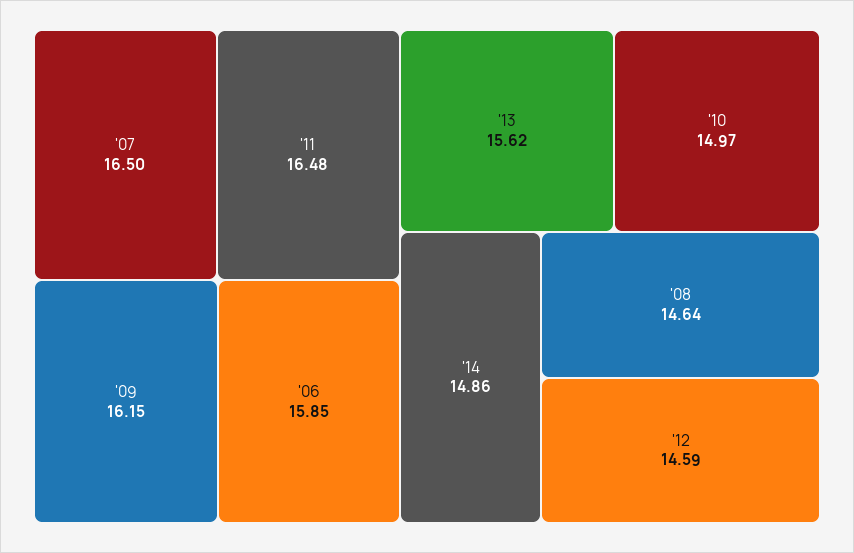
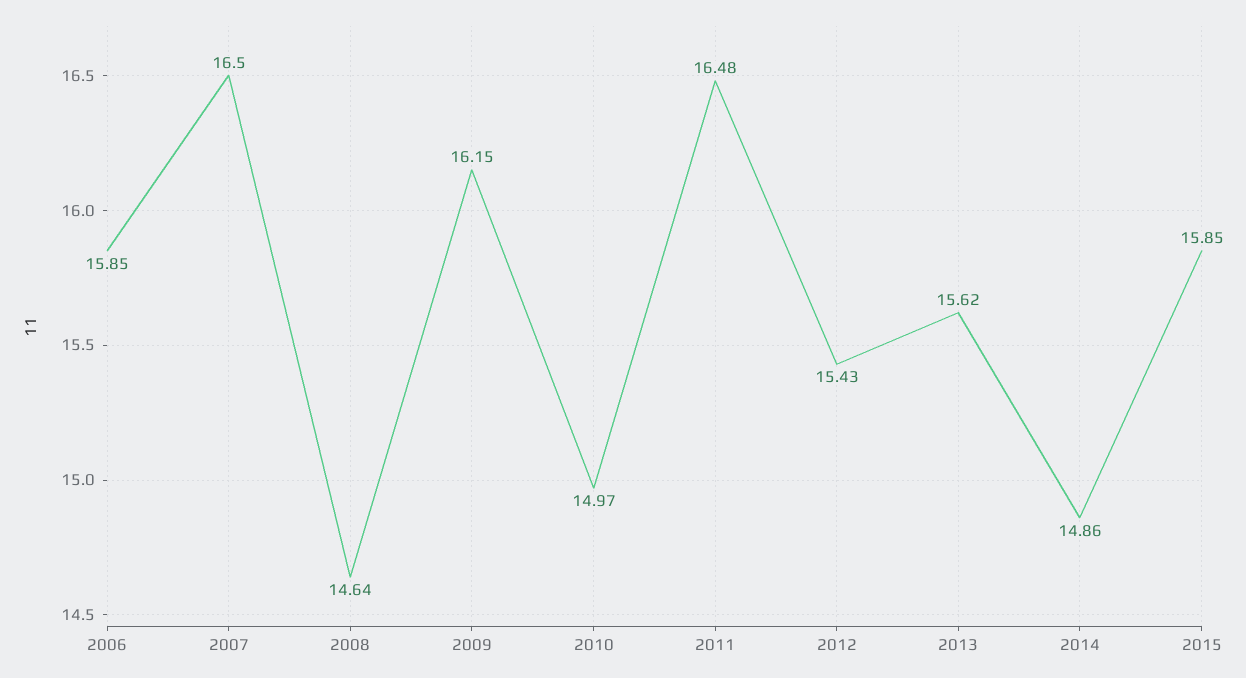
'12: 14.59 -> 15.43
2015: none -> 15.85

